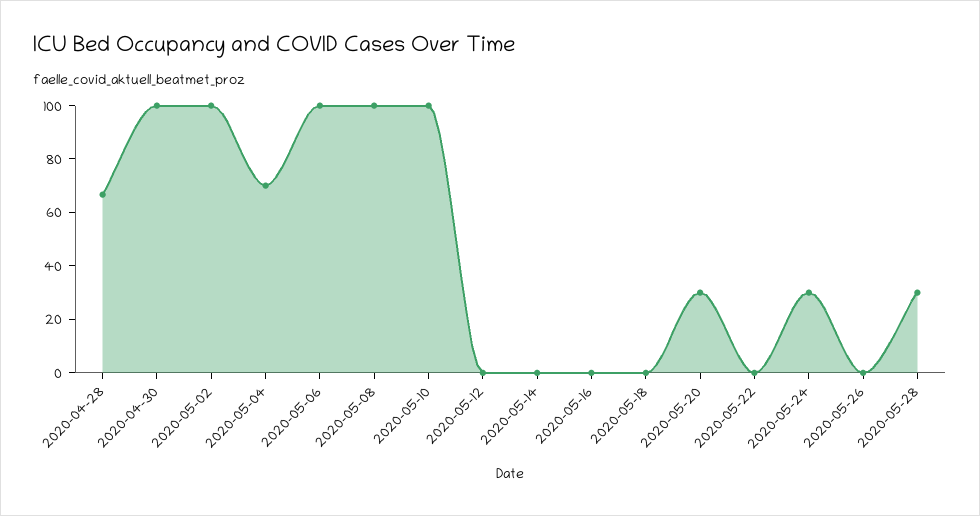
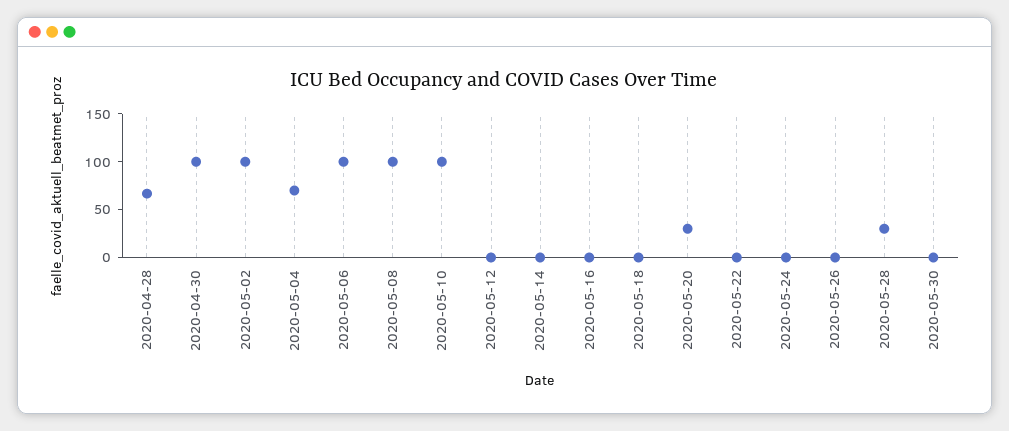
2020-05-24: 30 -> 0
2020-05-30: none -> 0

